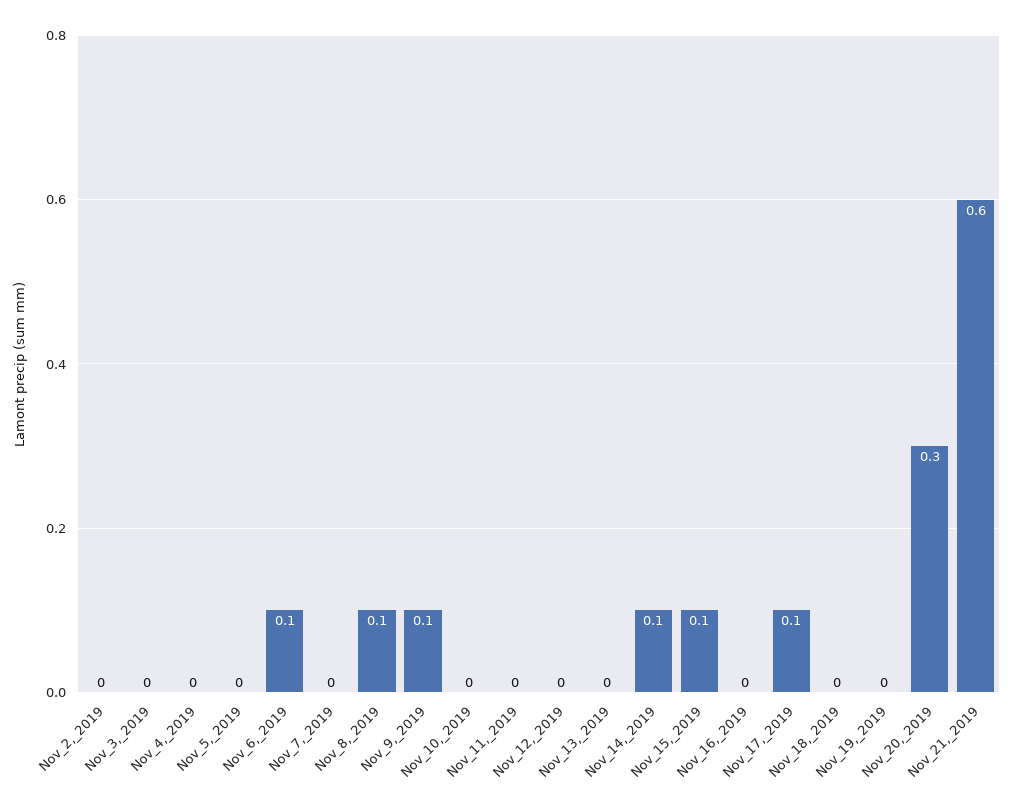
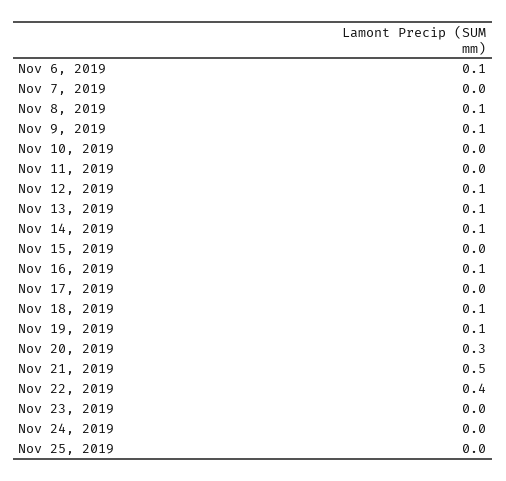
Nov_2,_2019: 0 -> none
Nov_3,_2019: 0 -> none
Nov_4,_2019: 0 -> none
Nov_5,_2019: 0 -> none
Nov_12,_2019: 0 -> 0.1
Nov_13,_2019: 0 -> 0.1
Nov_15,_2019: 0.1 -> 0
Nov_16,_2019: 0 -> 0.1
Nov_17,_2019: 0.1 -> 0
Nov_18,_2019: 0 -> 0.1
Nov_19,_2019: 0 -> 0.1
Nov_21,_2019: 0.6 -> 0.5
Nov 22, 2019: none -> 0.4
Nov 23, 2019: none -> 0
Nov 24, 2019: none -> 0
Nov 25, 2019: none -> 0

